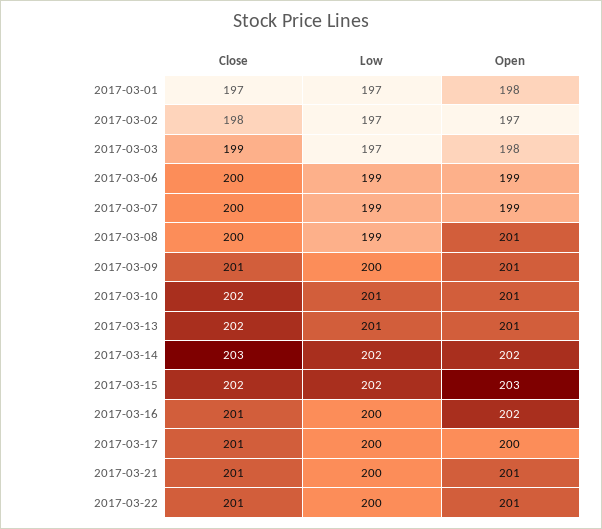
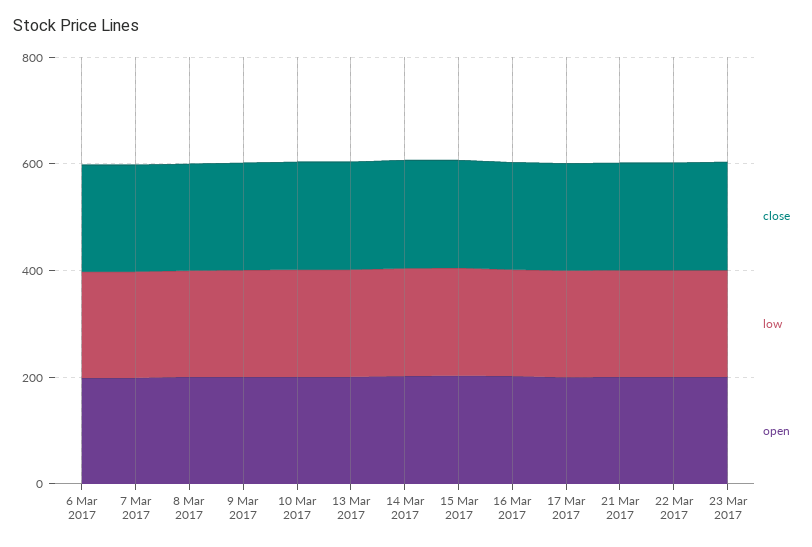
Close, 2017-03-01: 197 -> none
Low, 2017-03-01: 197 -> none
Open, 2017-03-01: 198 -> none
Close, 2017-03-02: 198 -> none
Low, 2017-03-02: 197 -> none
Open, 2017-03-02: 197 -> none
Close, 2017-03-03: 199 -> none
Low, 2017-03-03: 197 -> none
Open, 2017-03-03: 198 -> none
Close, 23 Mar 2017: none -> 200
Low, 23 Mar 2017: none -> 200
Open, 23 Mar 2017: none -> 200

